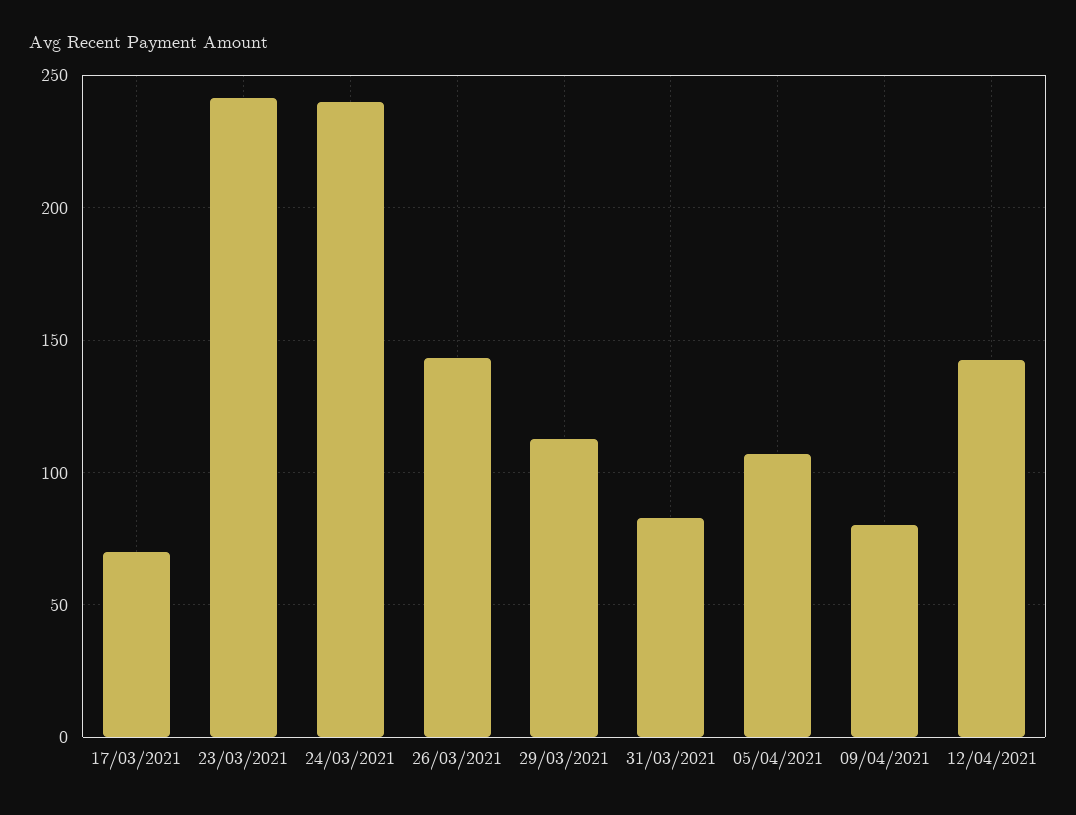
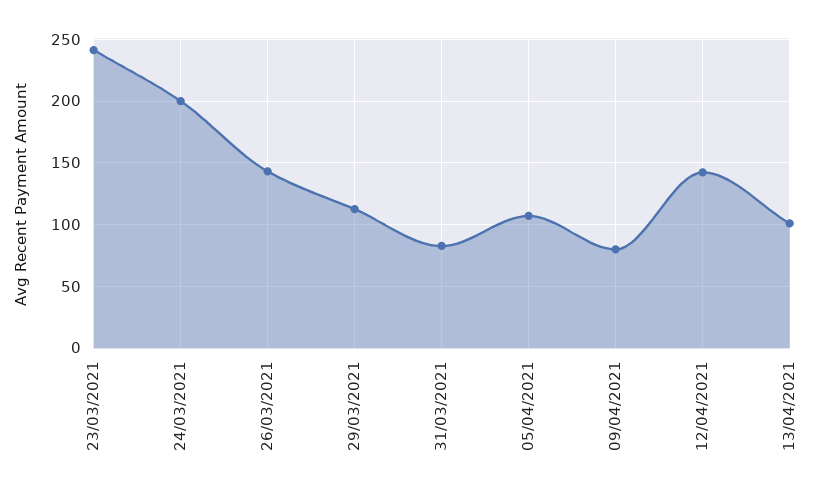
17/03/2021: 70 -> none
24/03/2021: 240 -> 200
13/04/2021: none -> 100

